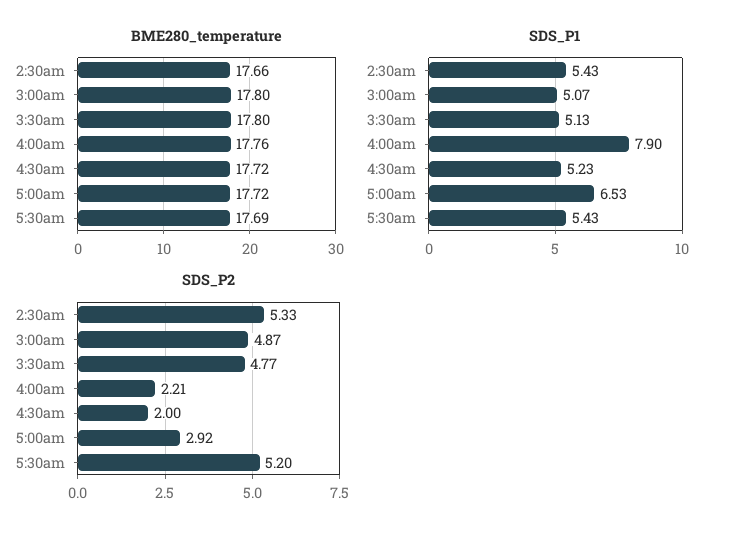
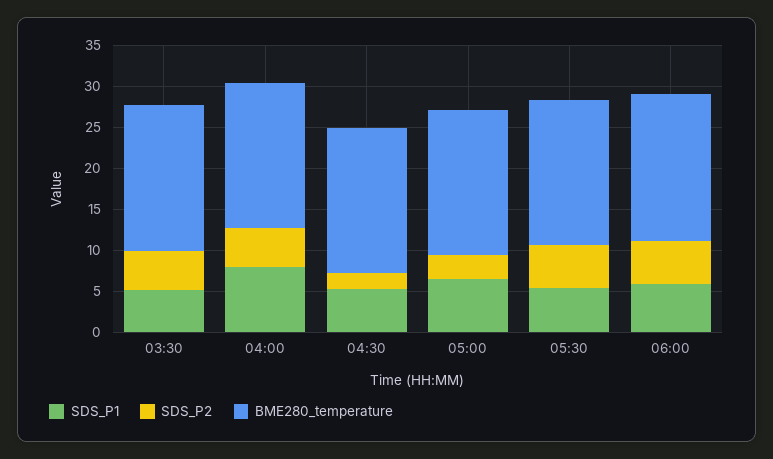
BME280_temperature, 2:30am: 17.66 -> none
BME280_temperature, 3:00am: 17.8 -> none
SDS_P1, 2:30am: 5.43 -> none
SDS_P1, 3:00am: 5.07 -> none
SDS_P2, 2:30am: 5.33 -> none
SDS_P2, 3:00am: 4.87 -> none
SDS_P2, 4:00am: 2.21 -> 5
SDS_P1, 06:00: none -> 6
SDS_P2, 06:00: none -> 5
BME280_temperature, 06:00: none -> 18

